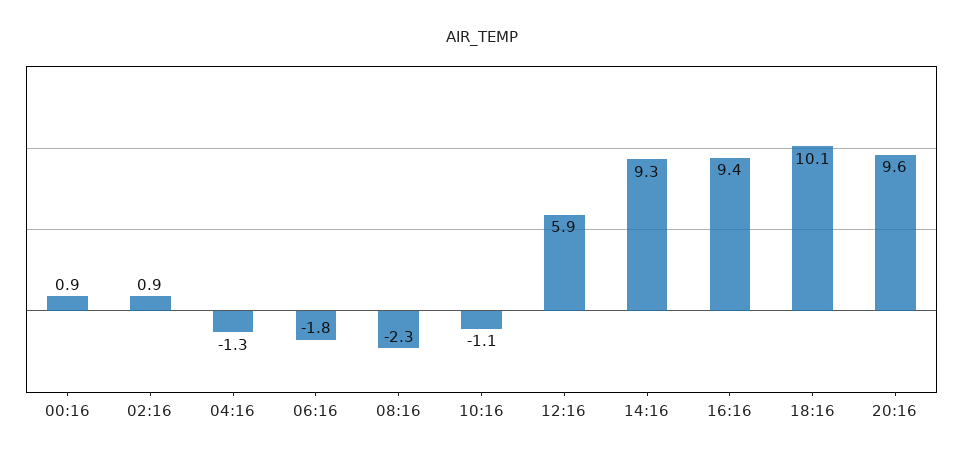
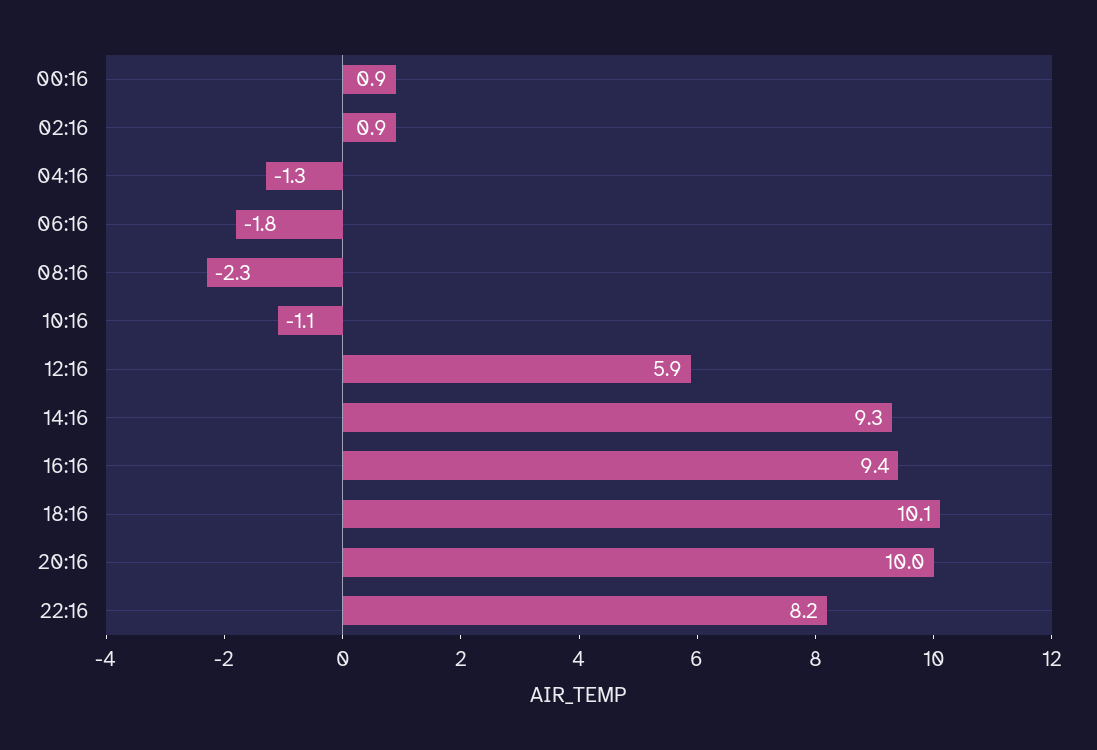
20:16: 9.6 -> 10
22:16: none -> 8.2

